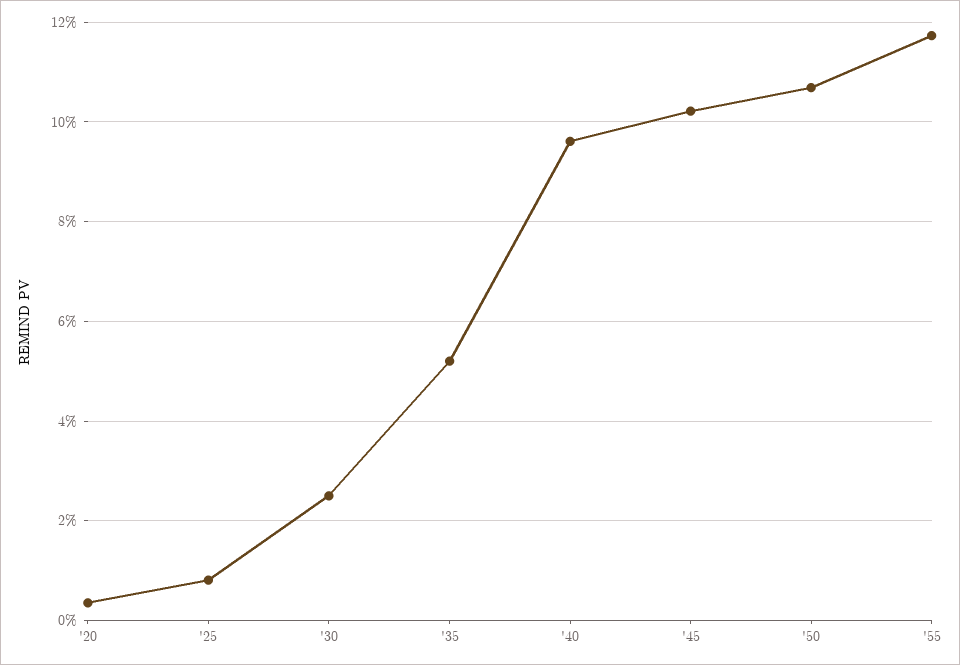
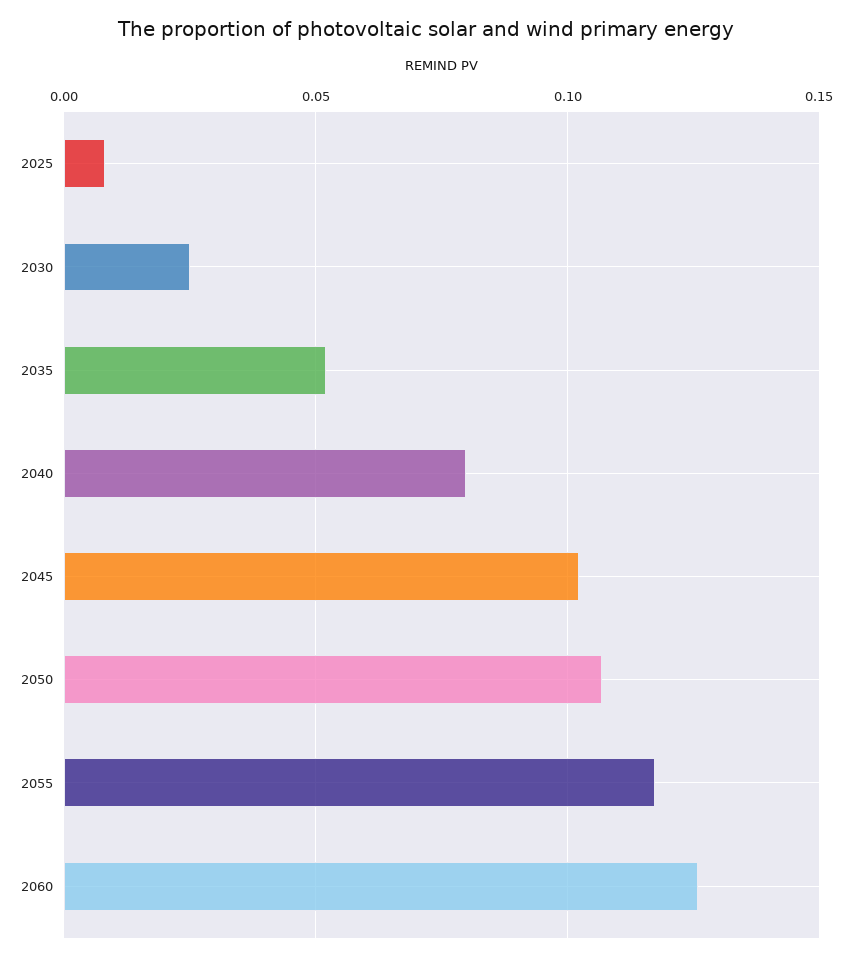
'20: 0.004 -> none
'40: 0.096 -> 0.08
2060: none -> 0.125

